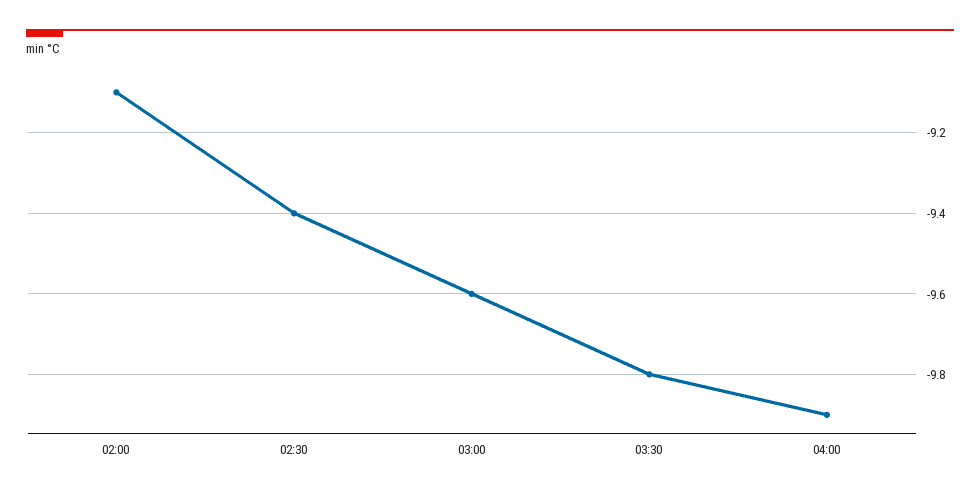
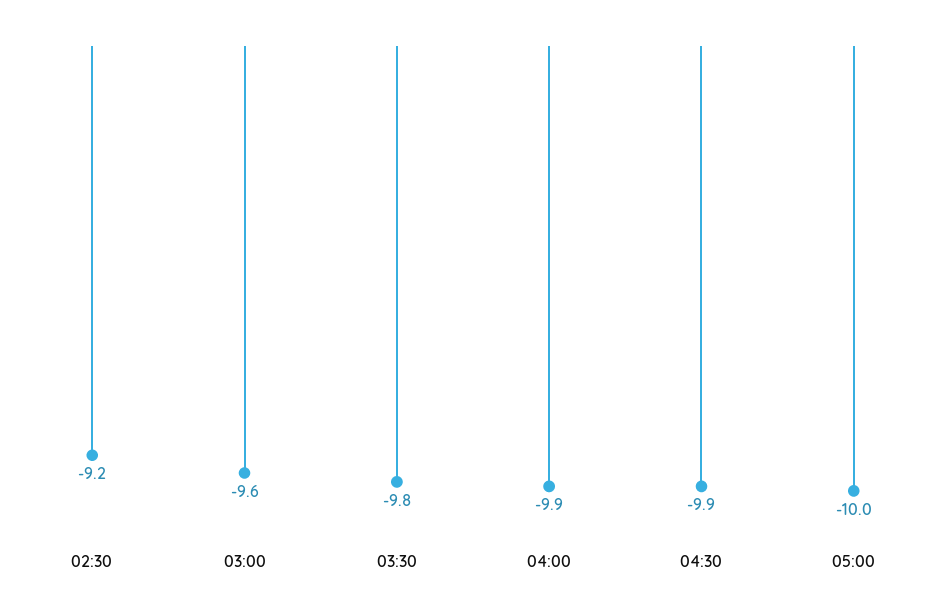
02:00: -9.1 -> none
02:30: -9.4 -> -9.2
04:30: none -> -9.9
05:00: none -> -10

